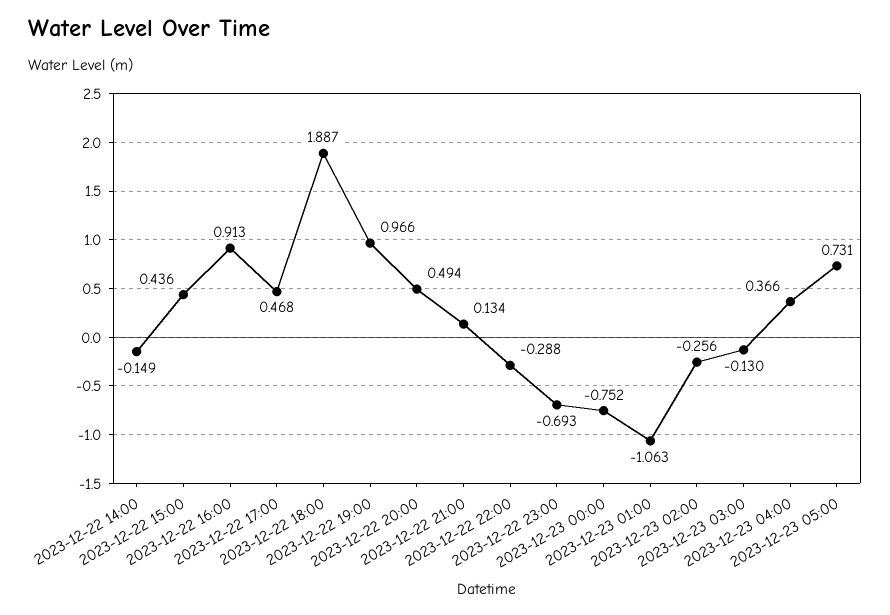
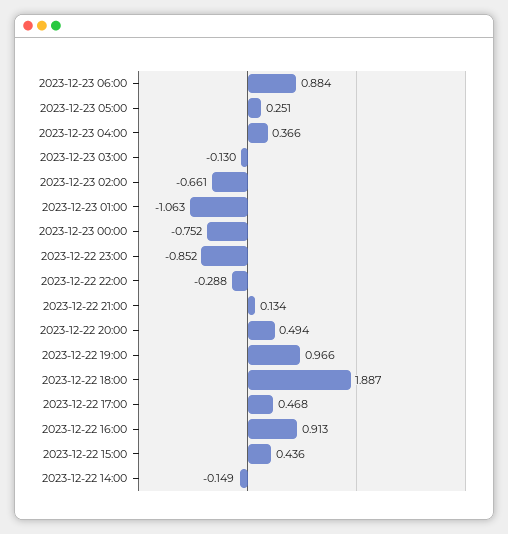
2023-12-22 23:00: -0.693 -> -0.852
2023-12-23 02:00: -0.256 -> -0.661
2023-12-23 05:00: 0.731 -> 0.251
2023-12-23 06:00: none -> 0.884

